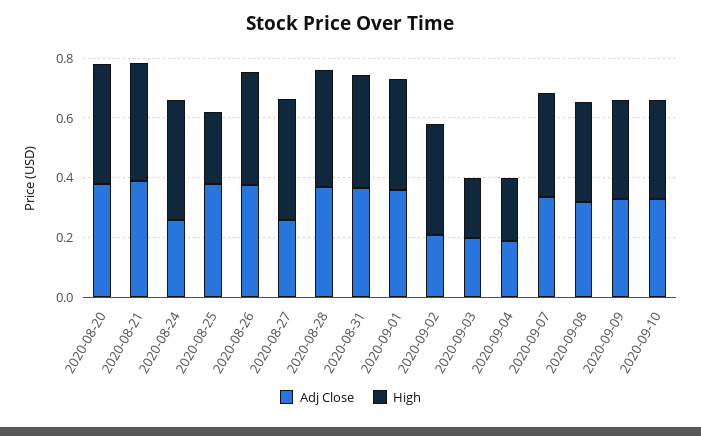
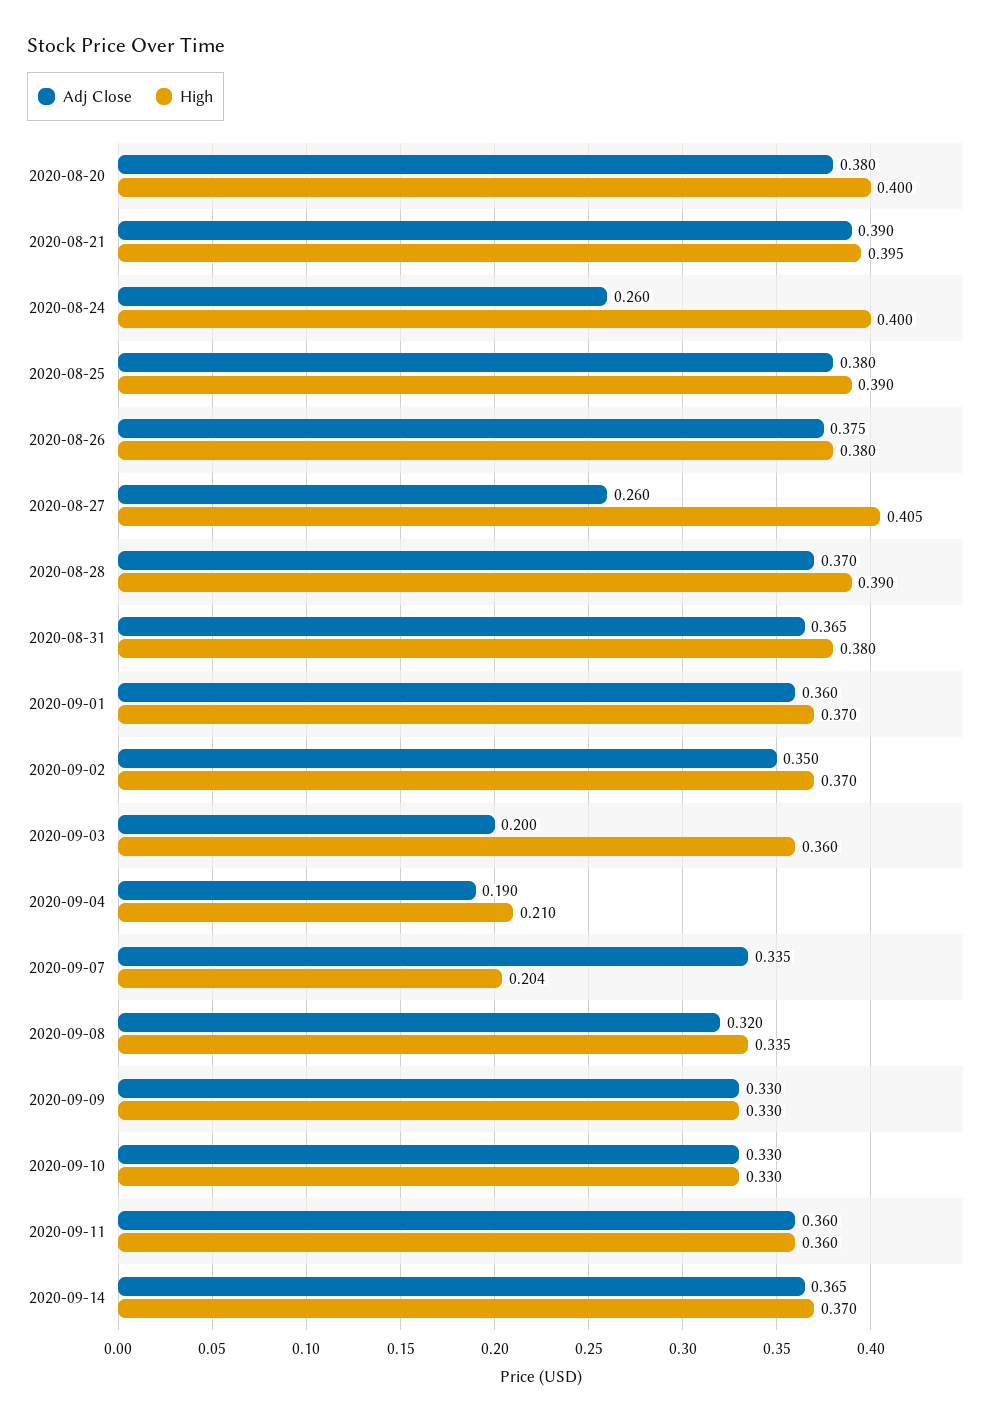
High, 2020-08-25: 0.25 -> 0.39
Adj Close, 2020-09-02: 0.2 -> 0.35
High, 2020-09-03: 0.2 -> 0.36
High, 2020-09-07: 0.35 -> 0.204
Adj Close, 2020-09-11: none -> 0.36
High, 2020-09-11: none -> 0.36
Adj Close, 2020-09-14: none -> 0.365
High, 2020-09-14: none -> 0.37

